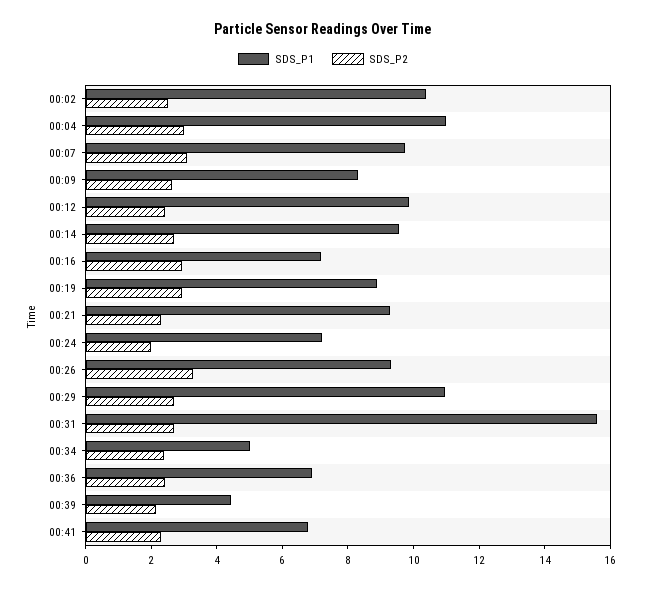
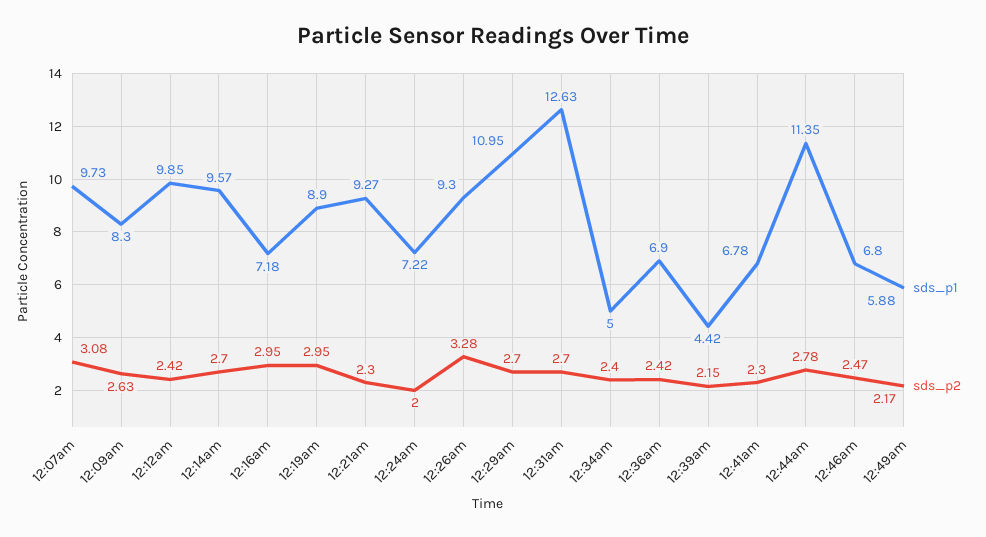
SDS_P1, 00:02: 10.5 -> none
SDS_P2, 00:02: 2.5 -> none
SDS_P1, 00:04: 11 -> none
SDS_P2, 00:04: 3 -> none
SDS_P1, 00:31: 15.5 -> 12.63
SDS_P1, 12:44am: none -> 11.35
SDS_P2, 12:44am: none -> 2.78
SDS_P1, 12:46am: none -> 6.8
SDS_P2, 12:46am: none -> 2.47
SDS_P1, 12:49am: none -> 5.88
SDS_P2, 12:49am: none -> 2.17

